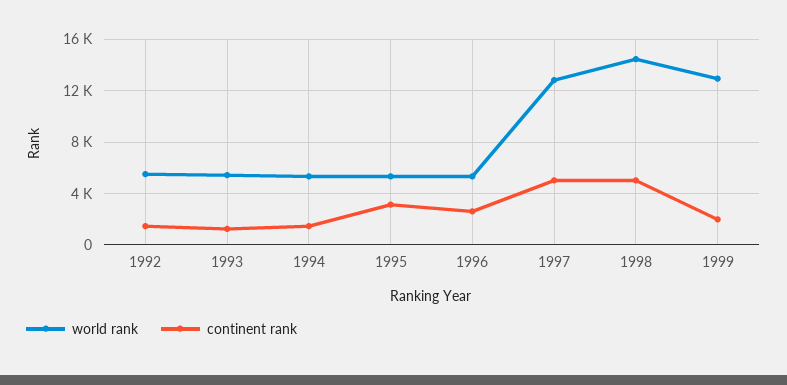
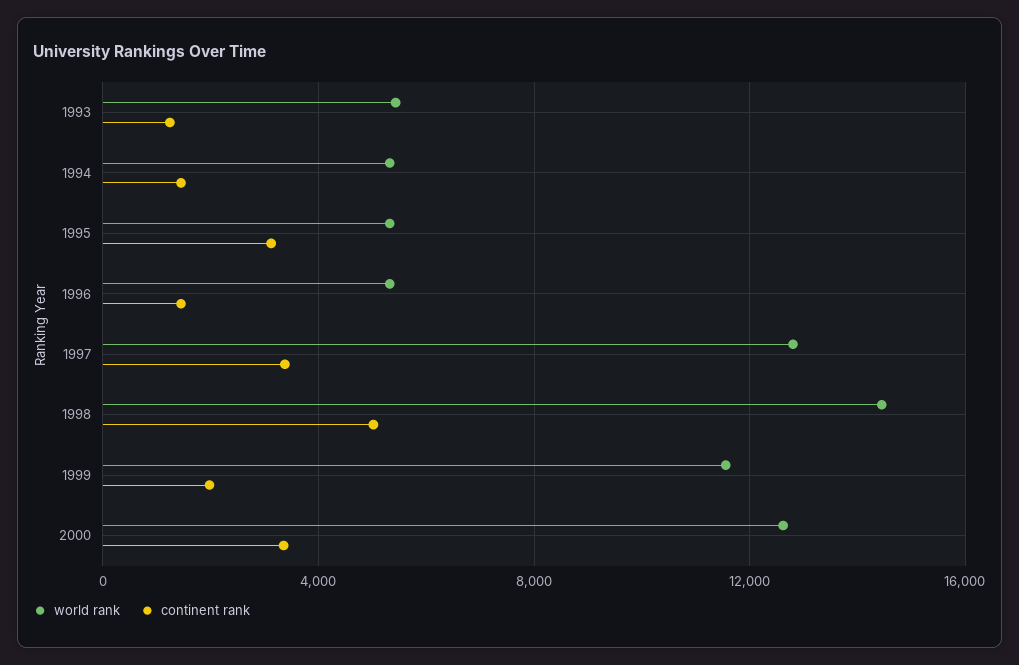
world rank, 1992: 5500 -> none
continent rank, 1992: 1500 -> none
continent rank, 1996: 2500 -> 1500
continent rank, 1997: 5000 -> 3500
world rank, 1999: 13000 -> 11500
world rank, 2000: none -> 12500
continent rank, 2000: none -> 3500

